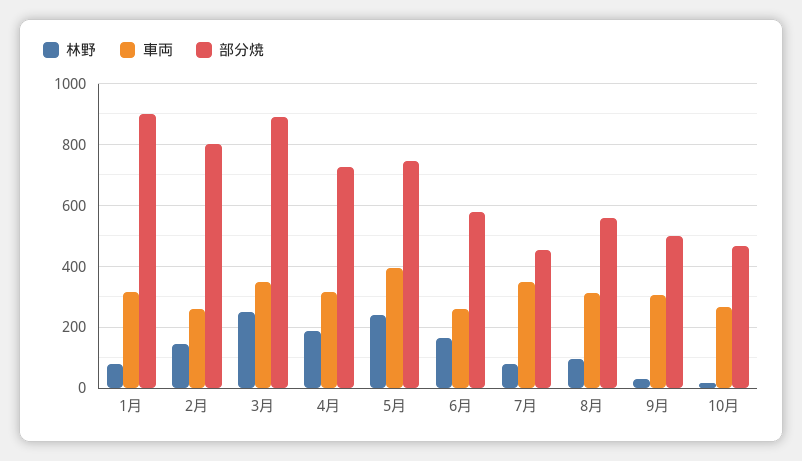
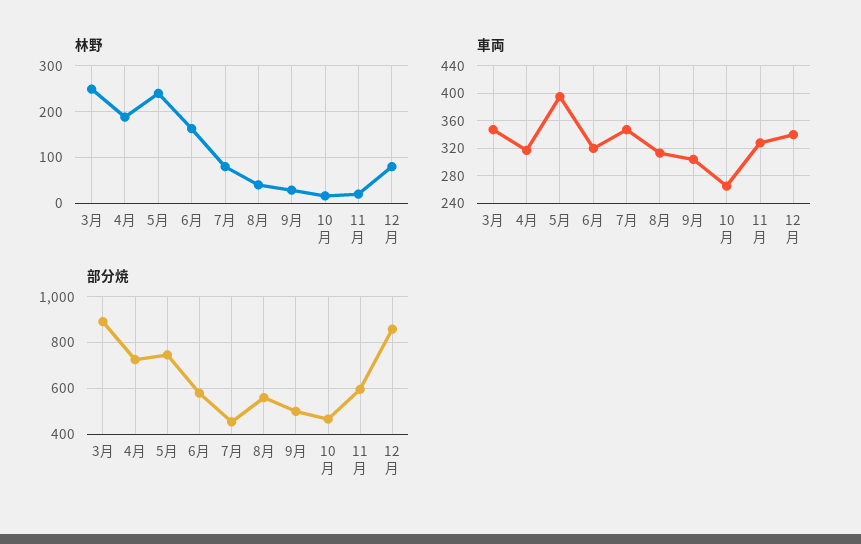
林野, 1月: 80 -> none
車両, 1月: 320 -> none
部分焼, 1月: 900 -> none
林野, 2月: 140 -> none
車両, 2月: 260 -> none
部分焼, 2月: 800 -> none
車両, 6月: 260 -> 320
林野, 8月: 100 -> 40
林野, 11月: none -> 20
林野, 12月: none -> 80
車両, 11月: none -> 330
車両, 12月: none -> 340
部分焼, 11月: none -> 600
部分焼, 12月: none -> 850

